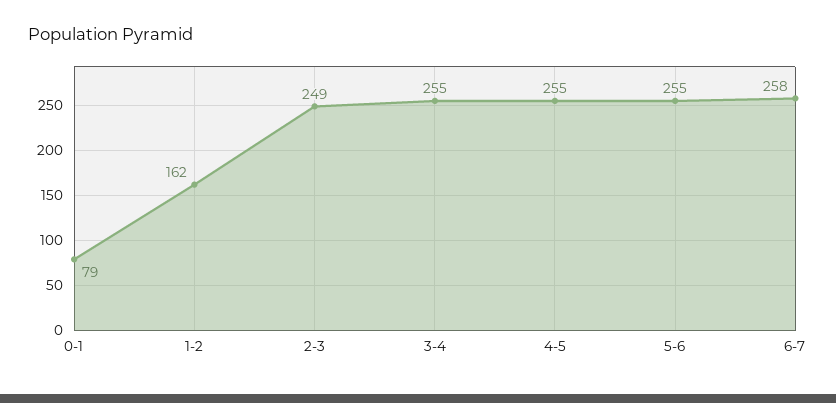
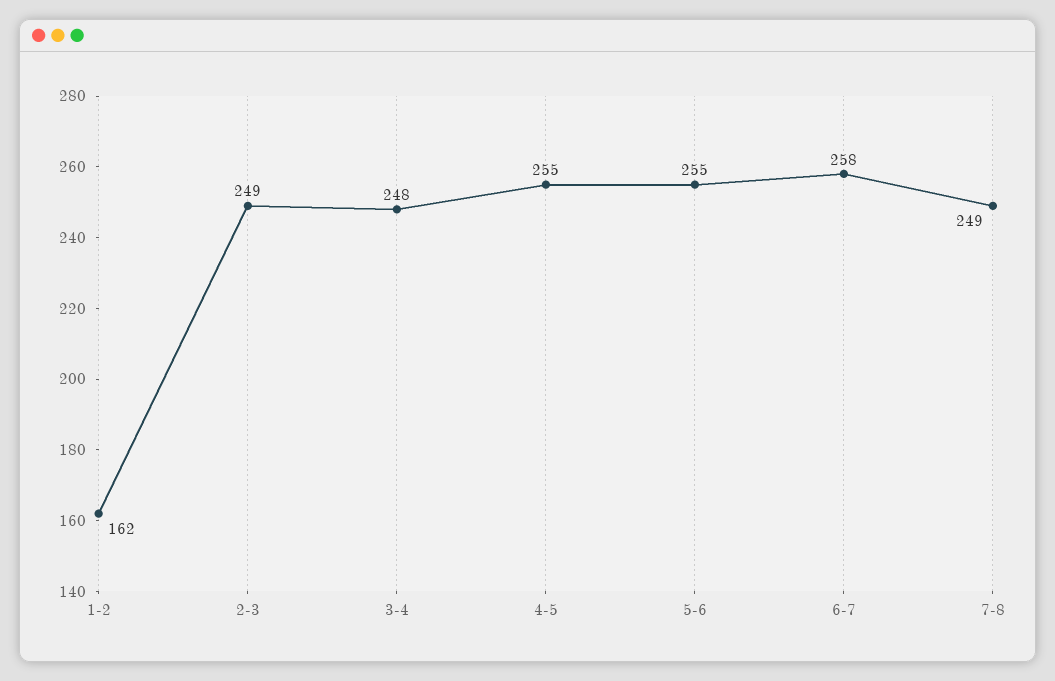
0-1: 79 -> none
3-4: 255 -> 248
7-8: none -> 249

